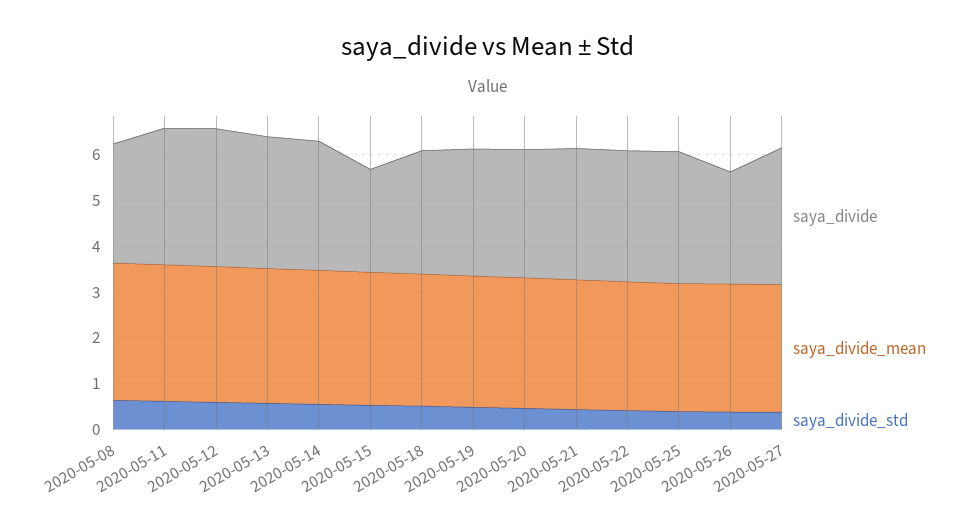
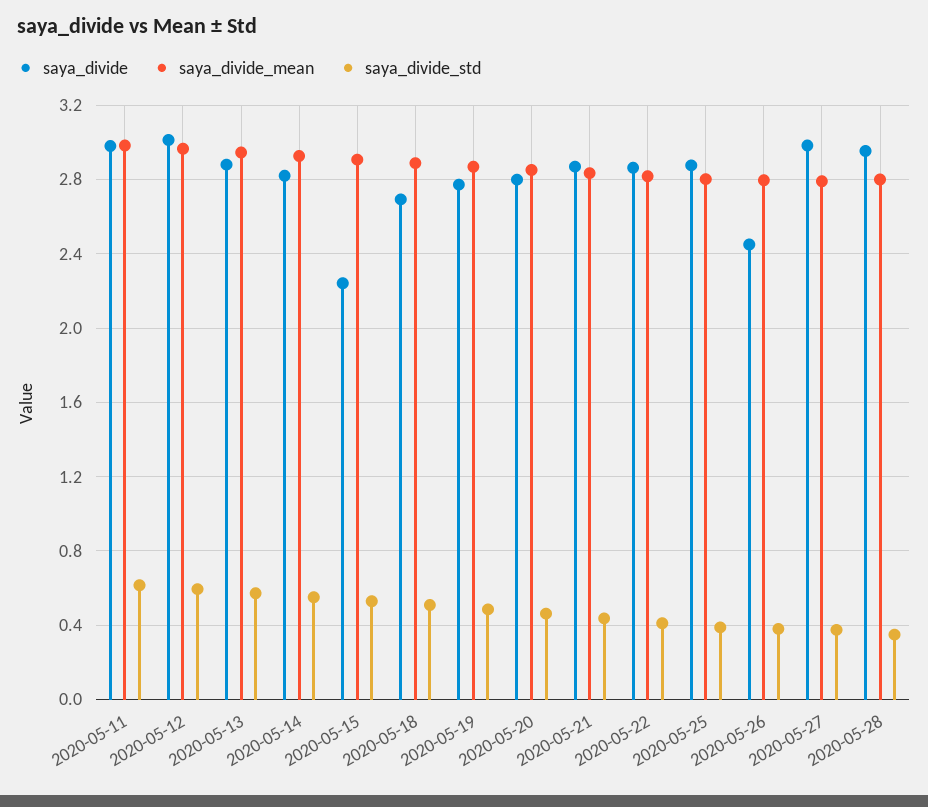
saya_divide, 2020-05-08: 2.6 -> none
saya_divide_mean, 2020-05-08: 3 -> none
saya_divide_std, 2020-05-08: 0.6 -> none
saya_divide, 2020-05-28: none -> 2.95
saya_divide_mean, 2020-05-28: none -> 2.8
saya_divide_std, 2020-05-28: none -> 0.35

